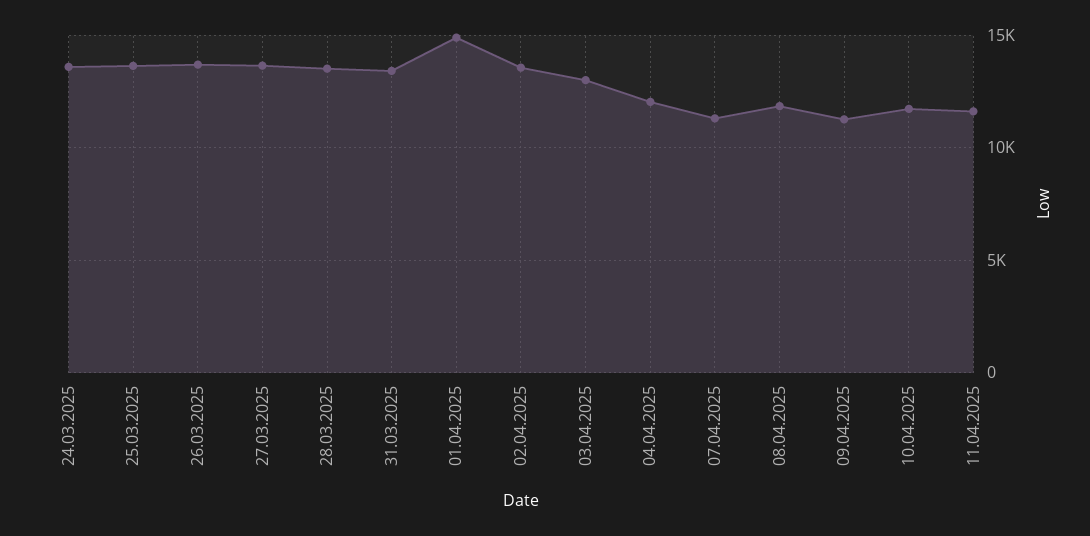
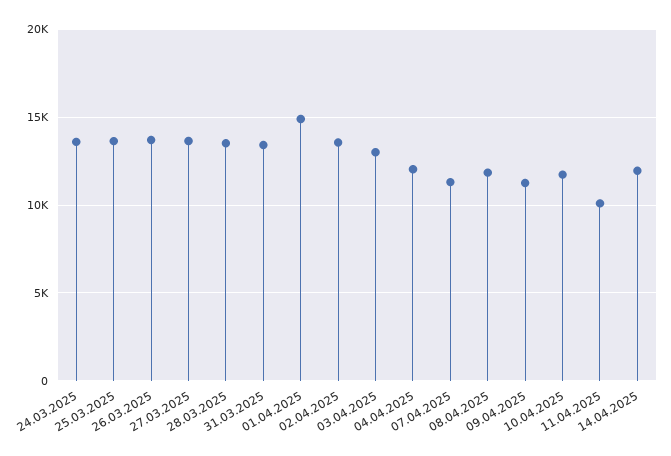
11.04.2025: 11500 -> 10000
14.04.2025: none -> 12000

